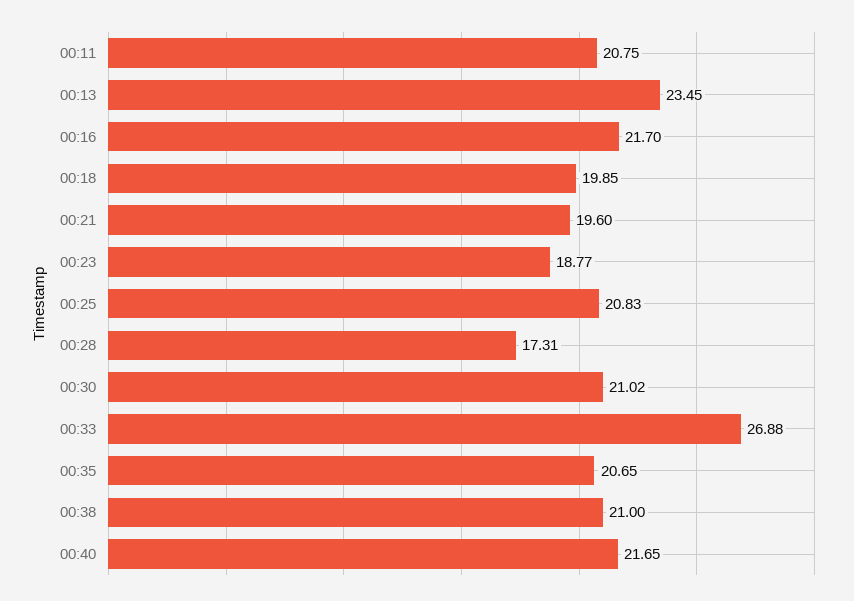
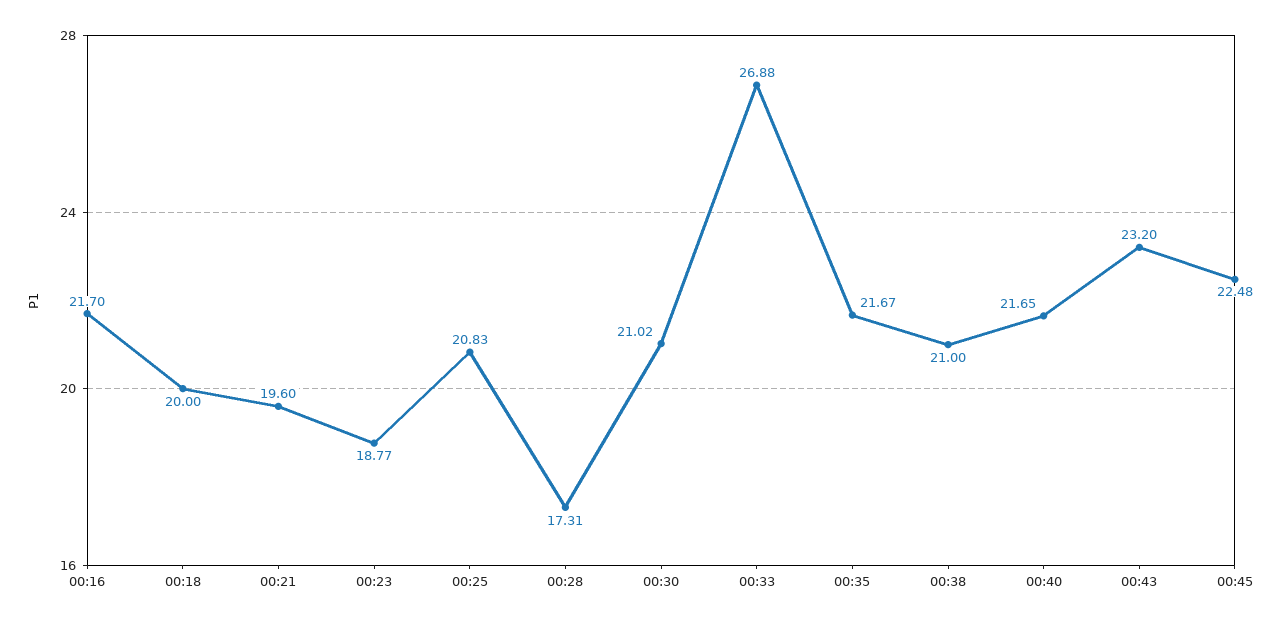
00:11: 20.75 -> none
00:13: 23.45 -> none
00:18: 19.85 -> 20
00:35: 20.65 -> 21.67
00:43: none -> 23.2
00:45: none -> 22.48

